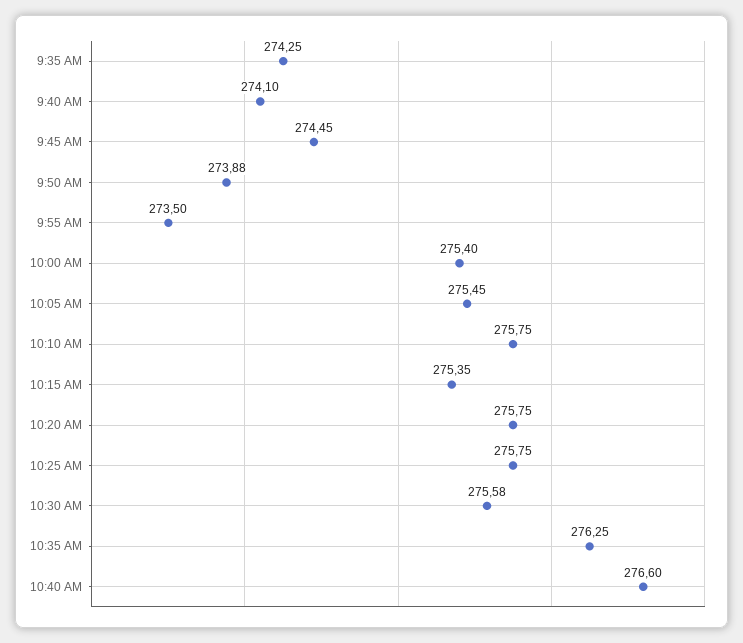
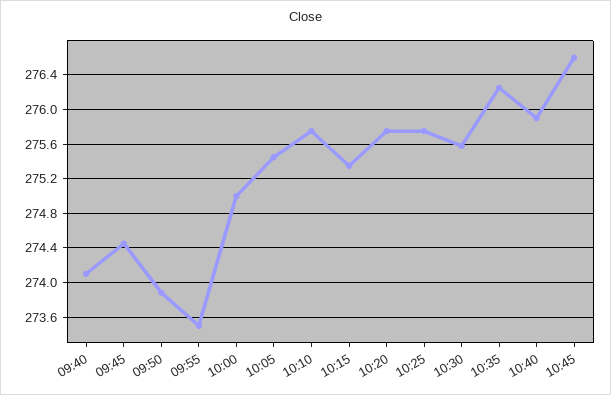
9:35 AM: 274.25 -> none
10:00 AM: 275.4 -> 275
10:40 AM: 276.6 -> 275.9
10:45: none -> 276.6

